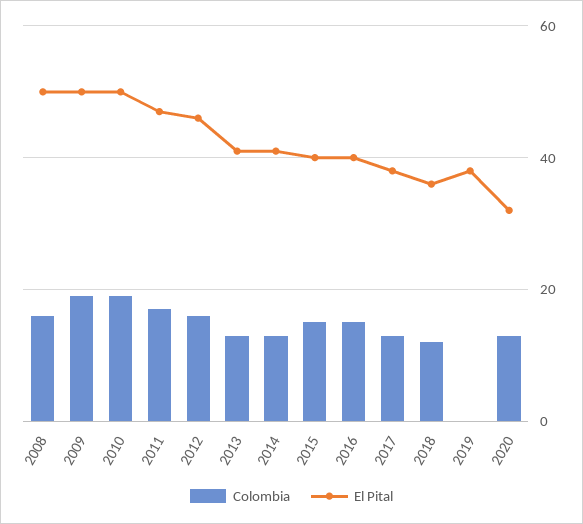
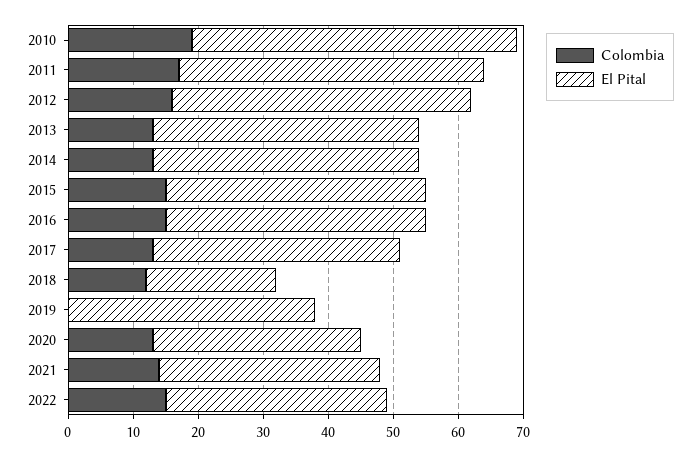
Colombia, 2008: 15 -> none
El Pital, 2008: 50 -> none
Colombia, 2009: 20 -> none
El Pital, 2009: 50 -> none
El Pital, 2018: 35 -> 20
Colombia, 2021: none -> 15
El Pital, 2021: none -> 35
Colombia, 2022: none -> 15
El Pital, 2022: none -> 35

